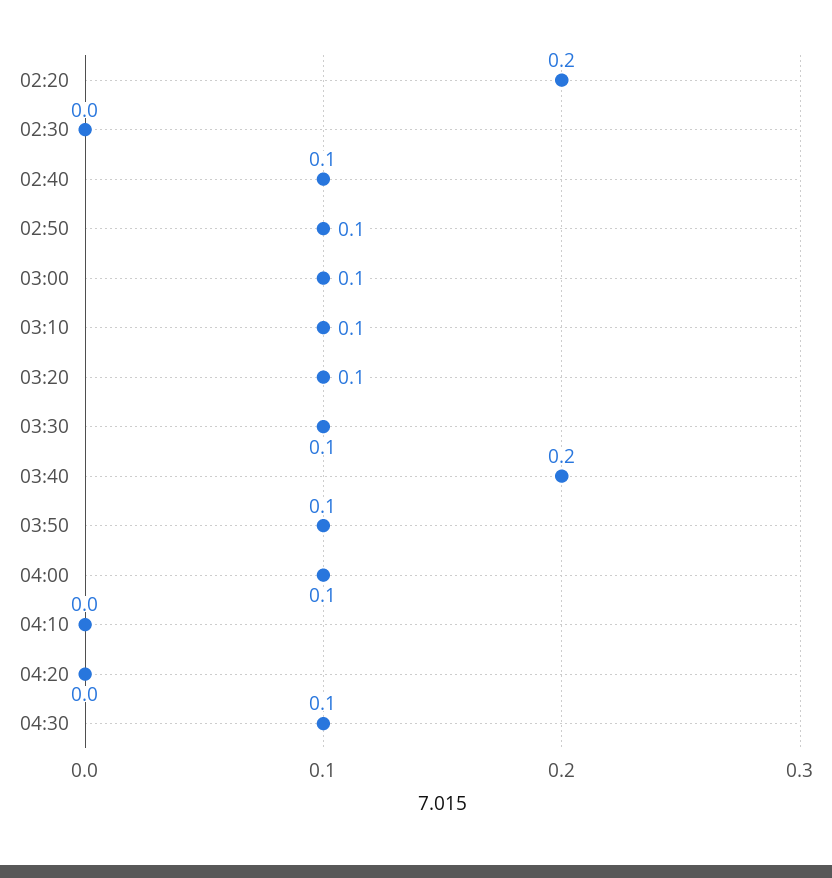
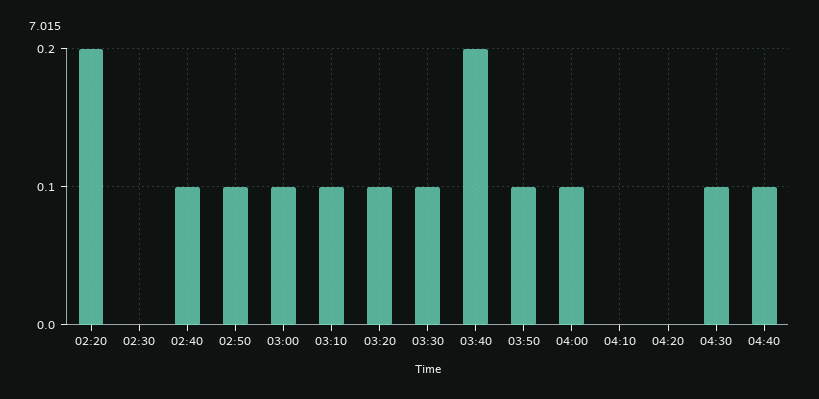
04:40: none -> 0.1

